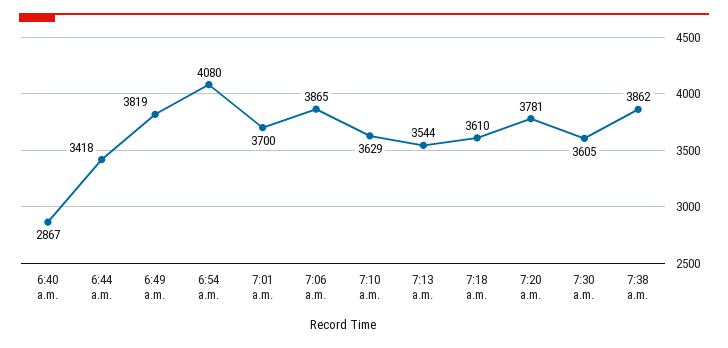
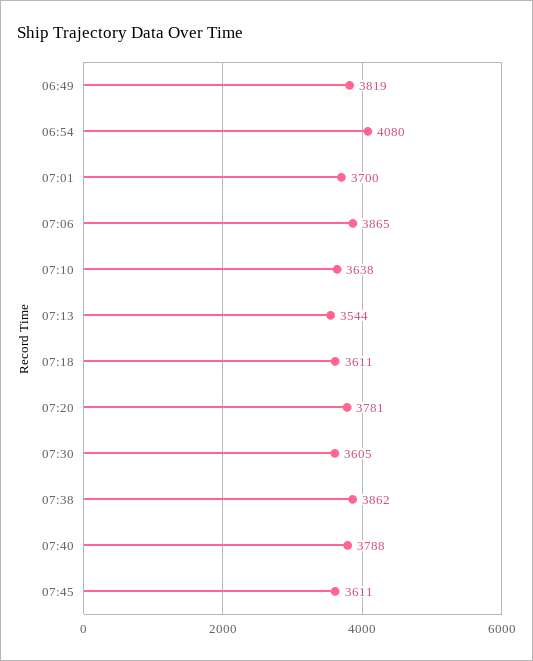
6:40 a.m.: 2867 -> none
6:44 a.m.: 3418 -> none
7:10 a.m.: 3629 -> 3638
7:18 a.m.: 3610 -> 3611
07:40: none -> 3788
07:45: none -> 3611

